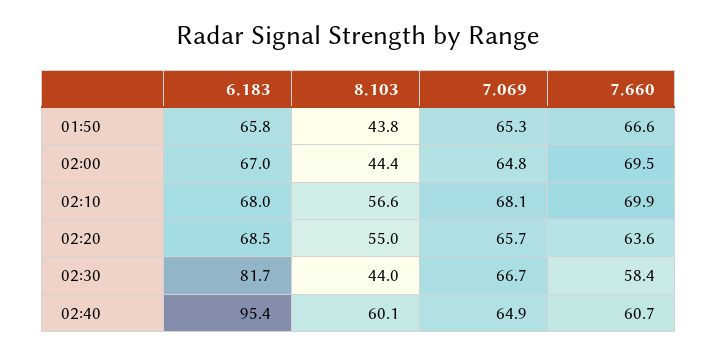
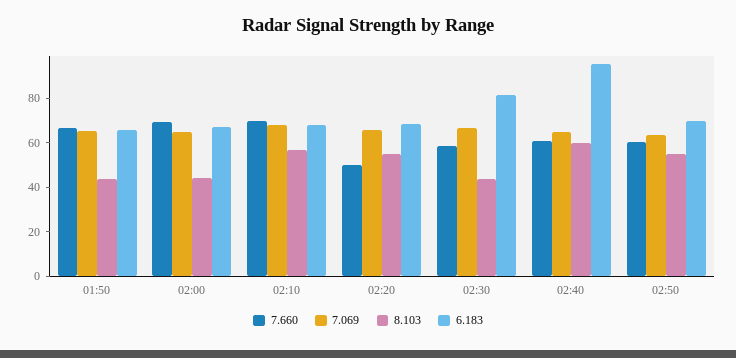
7.660, 02:20: 63.6 -> 50
7.660, 02:50: none -> 60
7.069, 02:50: none -> 65
8.103, 02:50: none -> 55
6.183, 02:50: none -> 70

